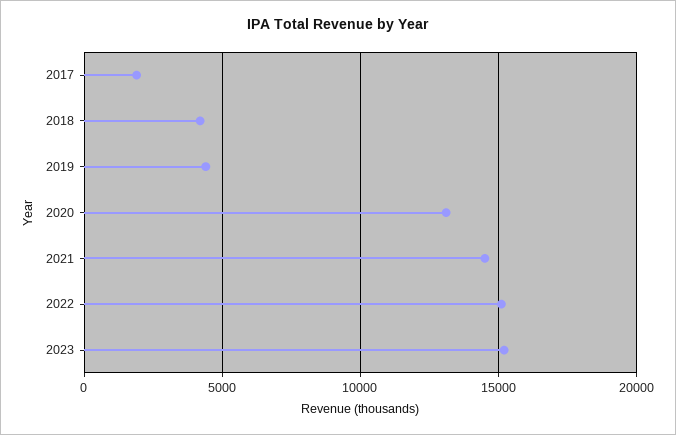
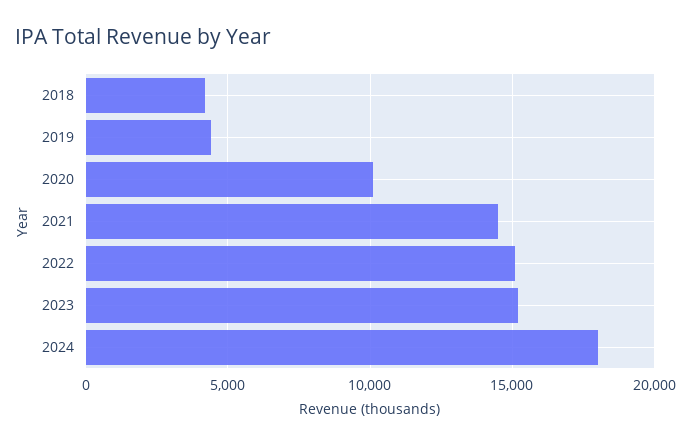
2017: 2000 -> none
2020: 13000 -> 10000
2024: none -> 18000

